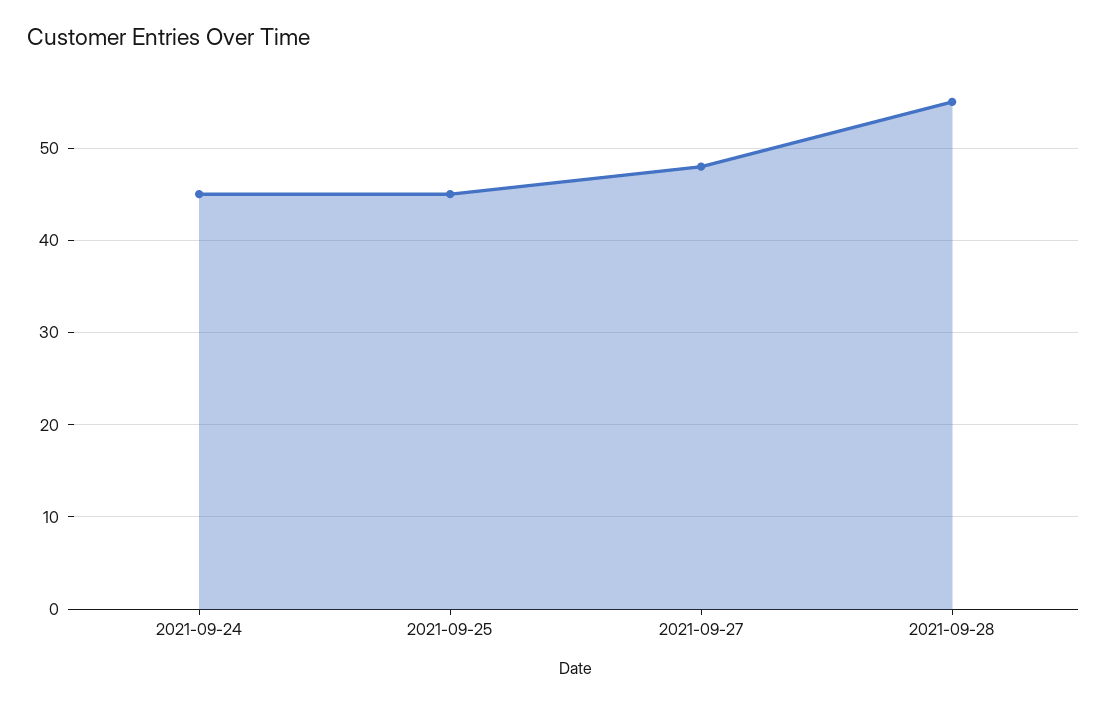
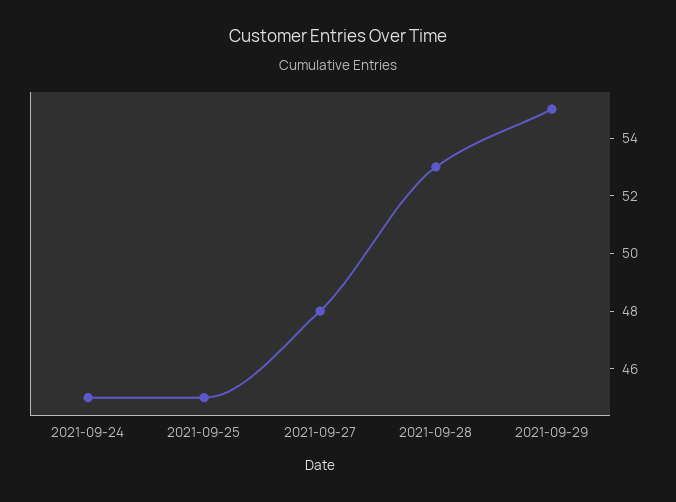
2021-09-28: 55 -> 53
2021-09-29: none -> 55

